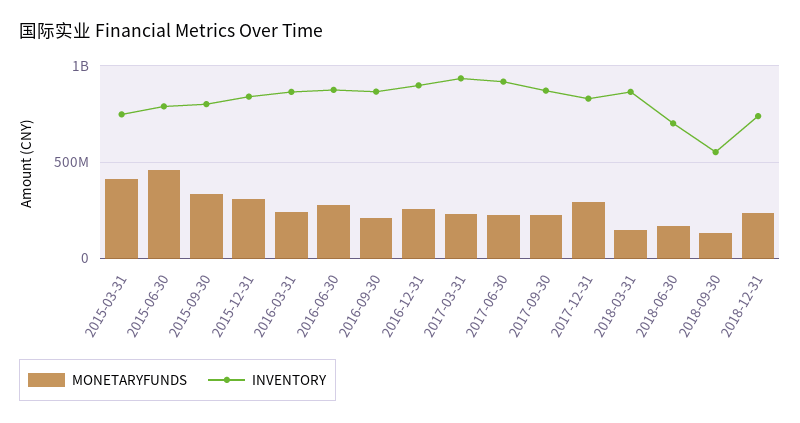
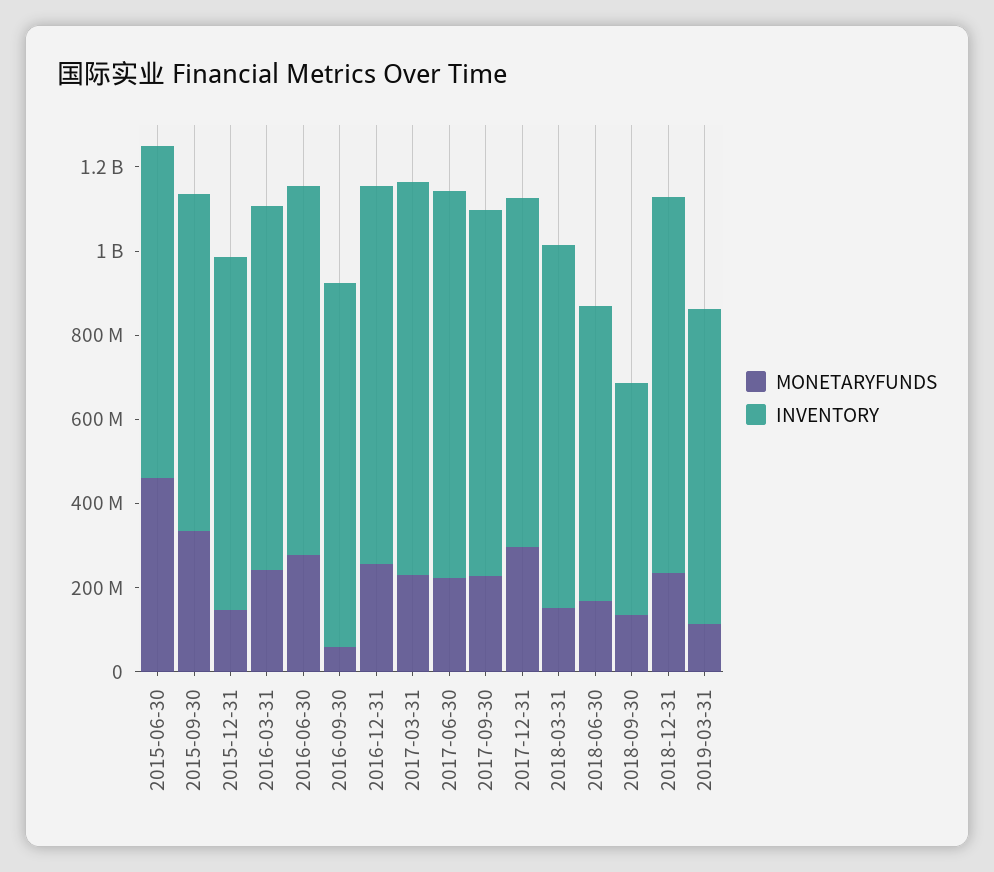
MONETARYFUNDS, 2015-03-31: 400000000 -> none
INVENTORY, 2015-03-31: 750000000 -> none
MONETARYFUNDS, 2015-12-31: 300000000 -> 150000000
MONETARYFUNDS, 2016-09-30: 200000000 -> 50000000
INVENTORY, 2018-12-31: 750000000 -> 900000000
MONETARYFUNDS, 2019-03-31: none -> 100000000
INVENTORY, 2019-03-31: none -> 750000000

